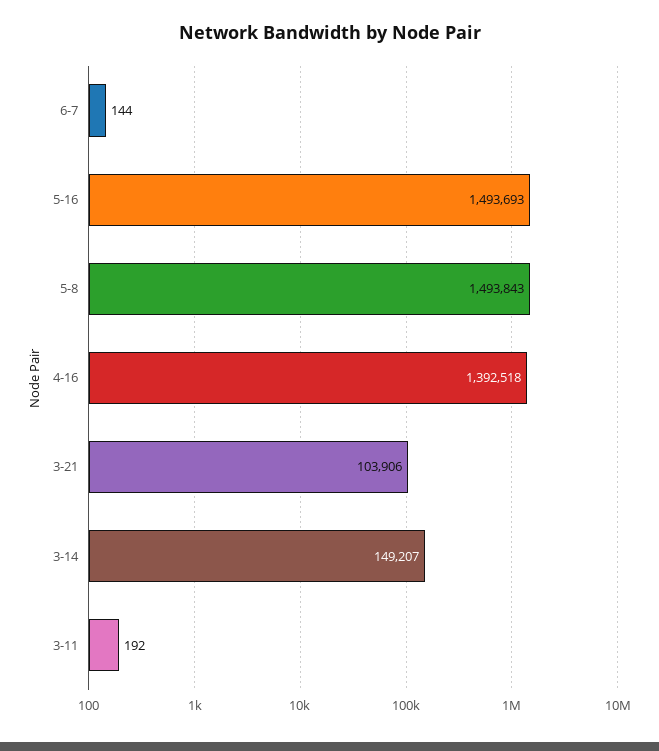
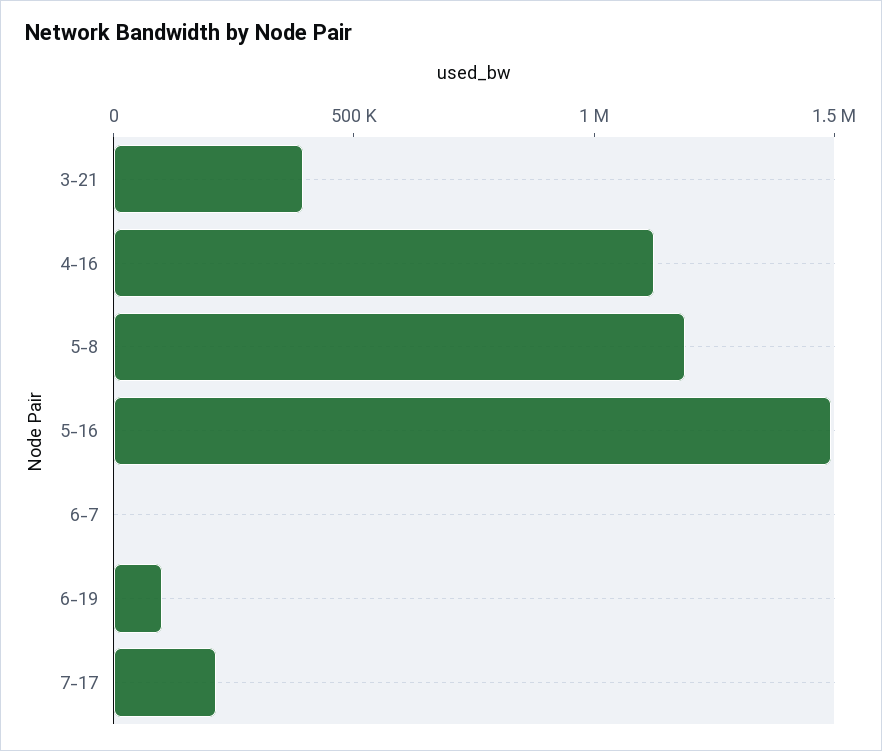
5-8: 1493843 -> 1200000
4-16: 1392518 -> 1100000
3-21: 103906 -> 400000
3-14: 149207 -> none
3-11: 192 -> none
6-19: none -> 100000
7-17: none -> 200000

